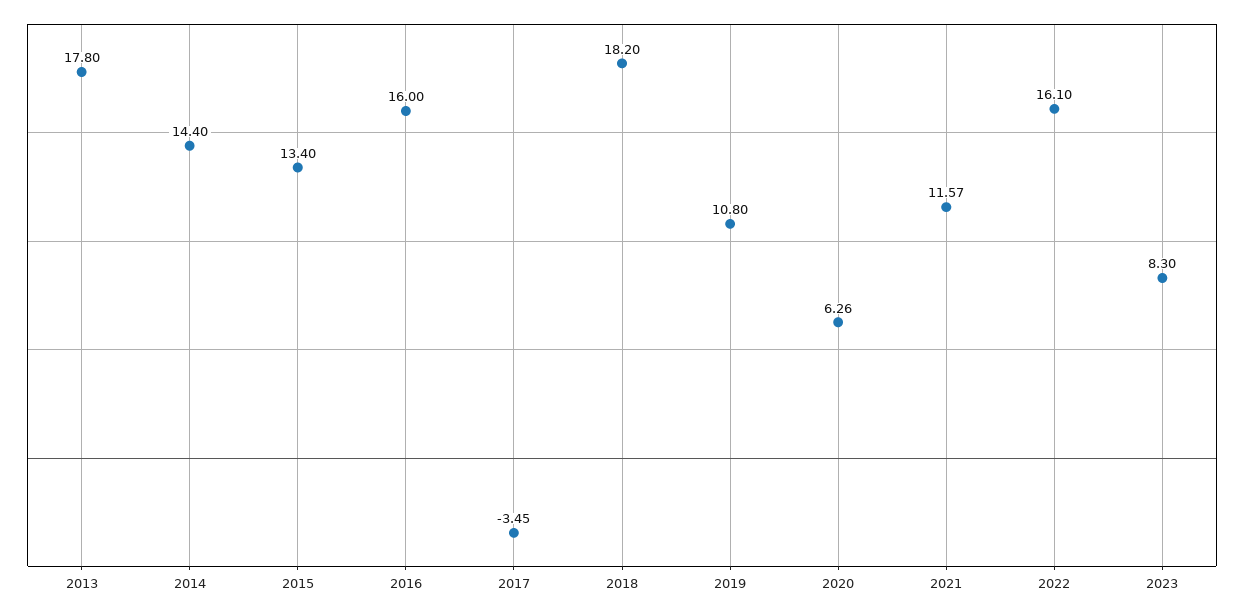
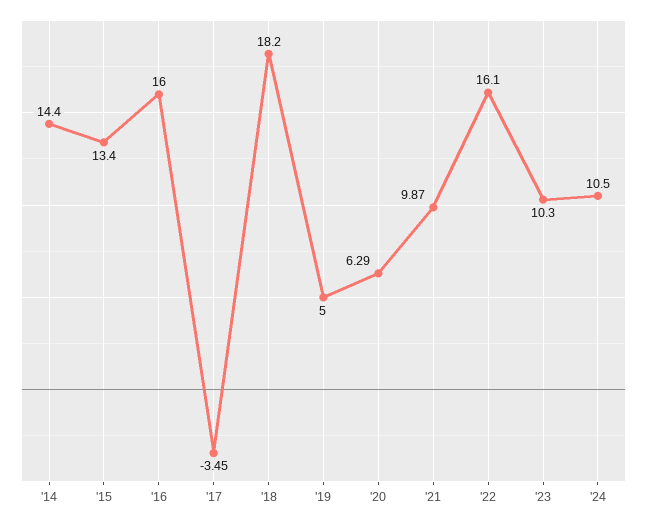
2013: 17.8 -> none
2019: 10.8 -> 5
2020: 6.26 -> 6.29
2021: 11.57 -> 9.87
2023: 8.3 -> 10.3
'24: none -> 10.5

